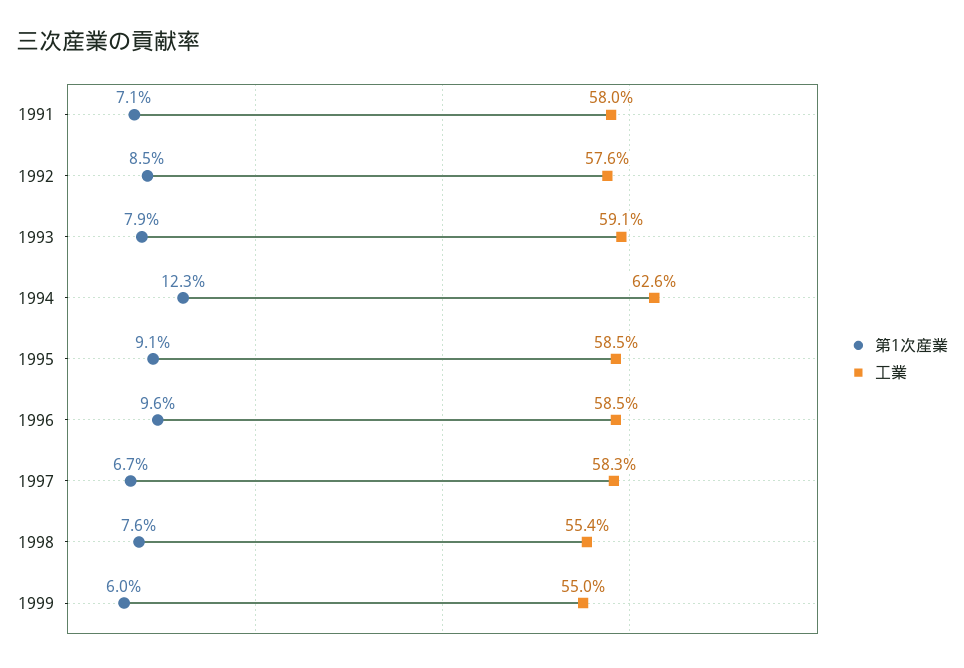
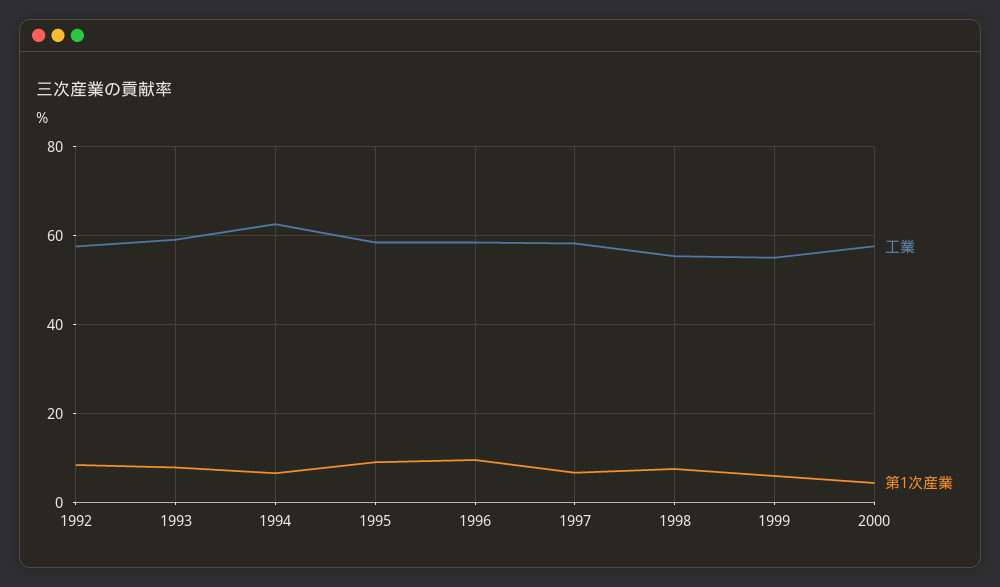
第1次産業, 1991: 7.1 -> none
工業, 1991: 58 -> none
第1次産業, 1994: 12.3 -> 6
工業, 2000: none -> 58
第1次産業, 2000: none -> 4

